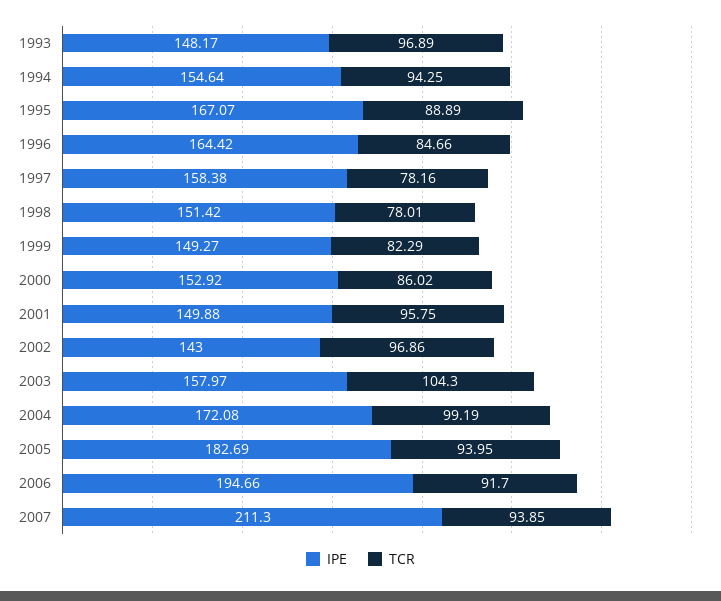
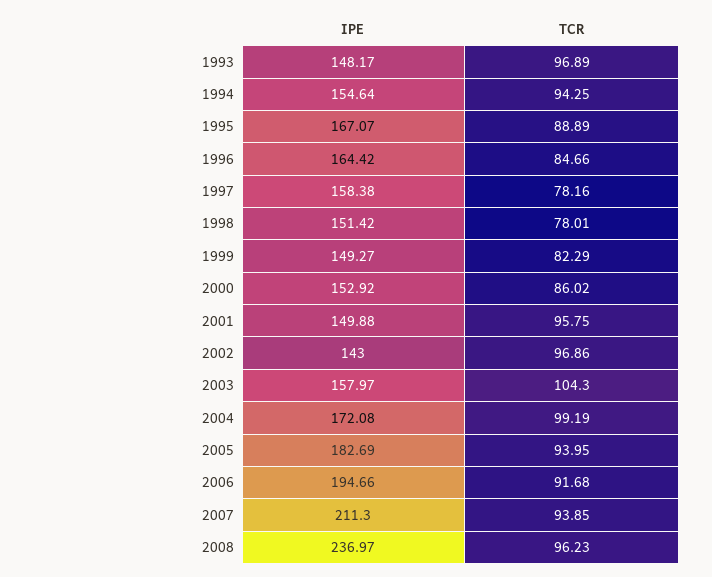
TCR, 2006: 91.7 -> 91.68
IPE, 2008: none -> 236.97
TCR, 2008: none -> 96.23

